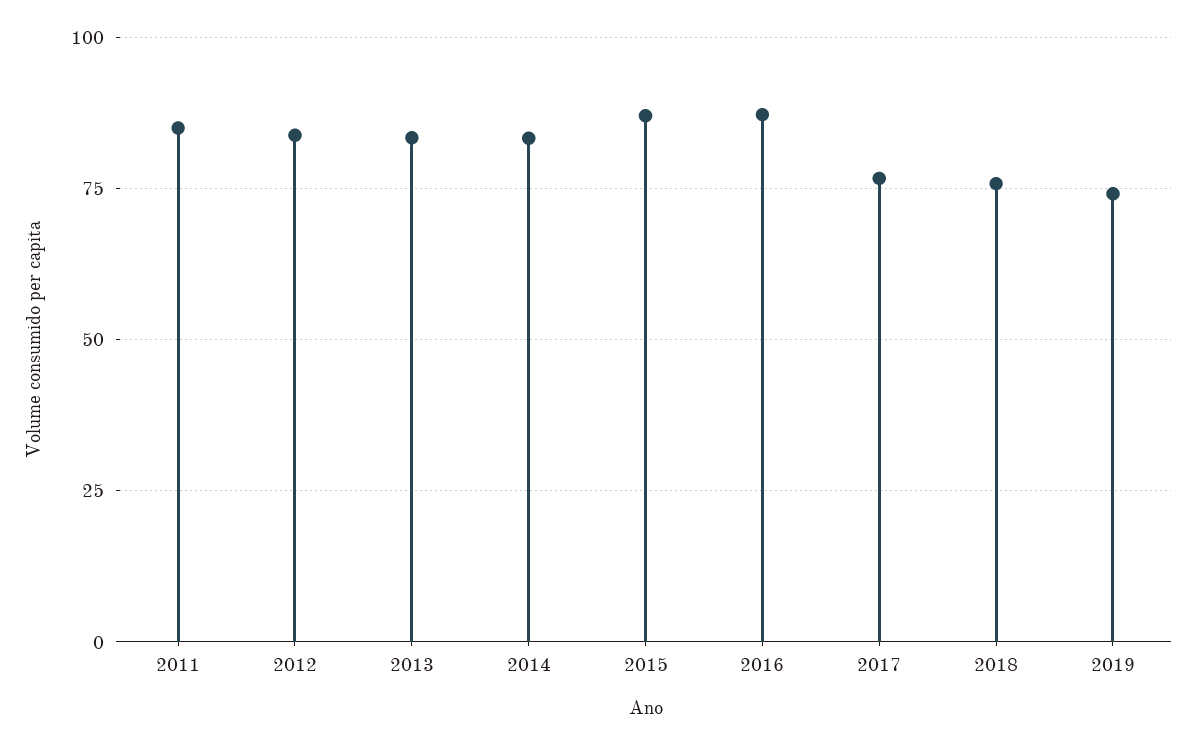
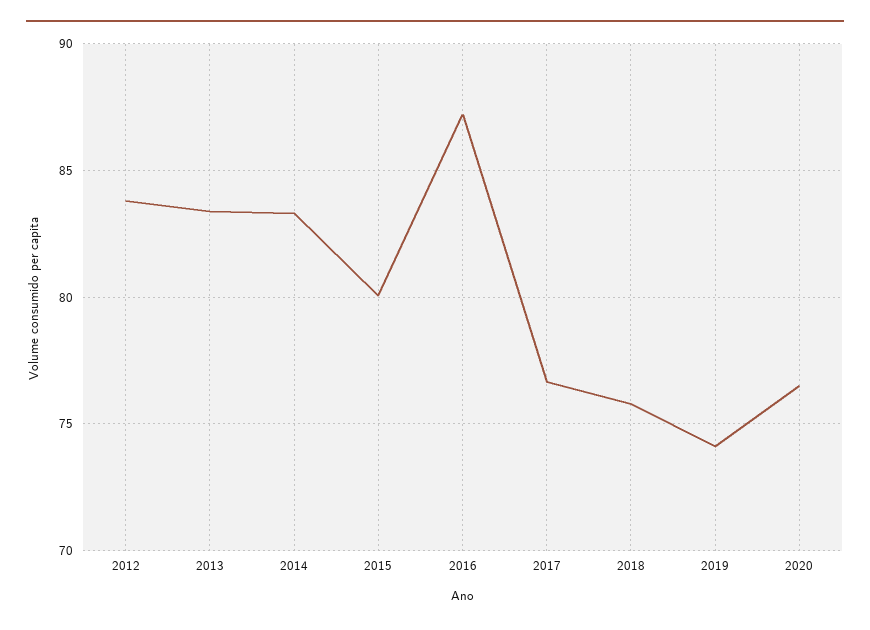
2011: 85 -> none
2015: 87.5 -> 80
2020: none -> 76.5

